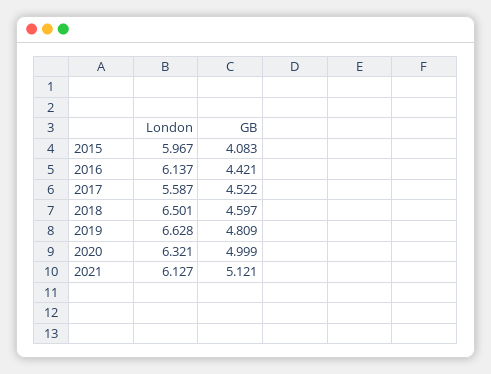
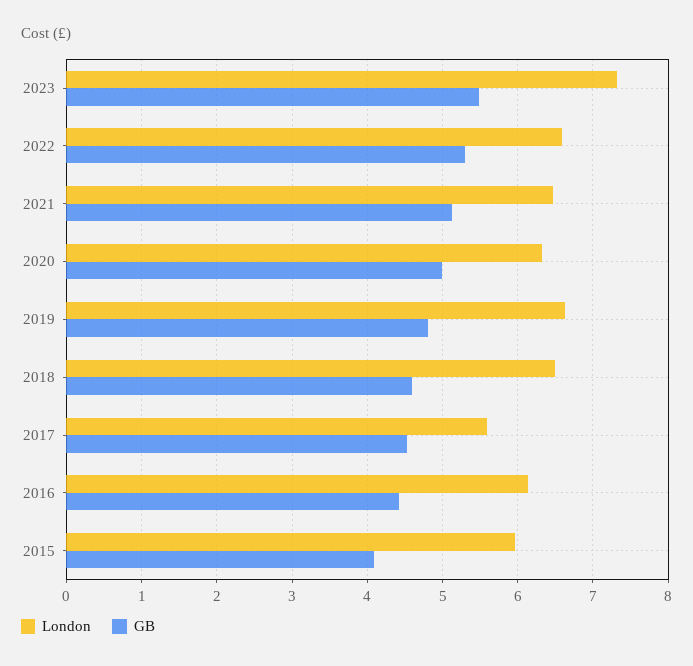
London, 2021: 6.127 -> 6.5
London, 2023: none -> 7.3
GB, 2023: none -> 5.5
London, 2022: none -> 6.6
GB, 2022: none -> 5.3

